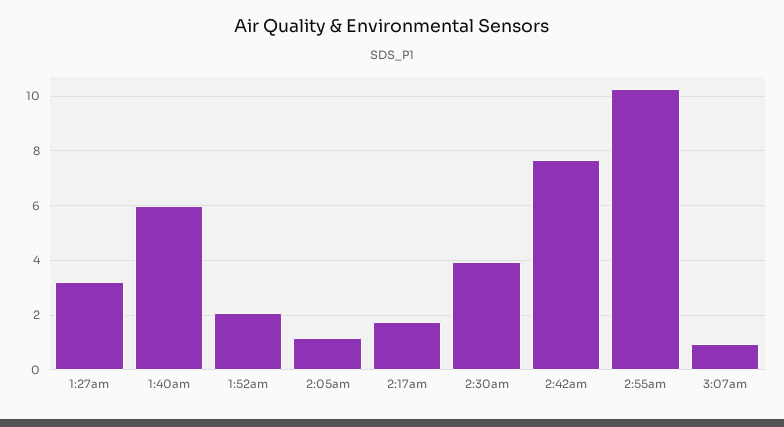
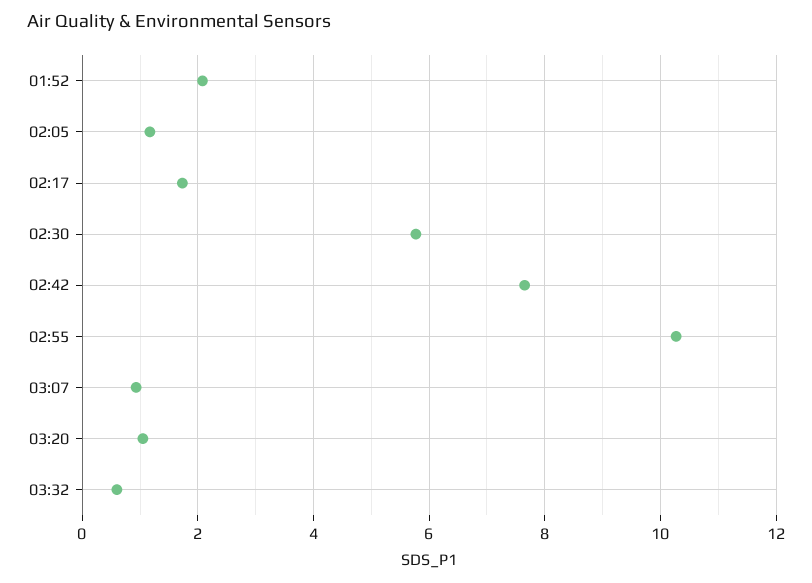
1:27am: 3.25 -> none
1:40am: 6 -> none
2:30am: 4 -> 5.8
03:20: none -> 1
03:32: none -> 0.6

